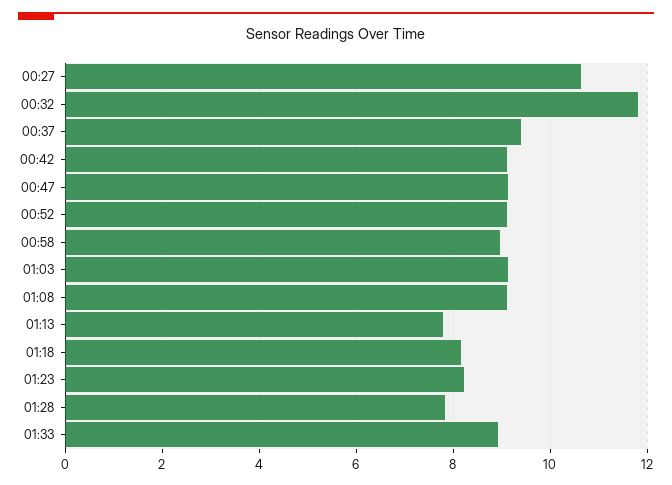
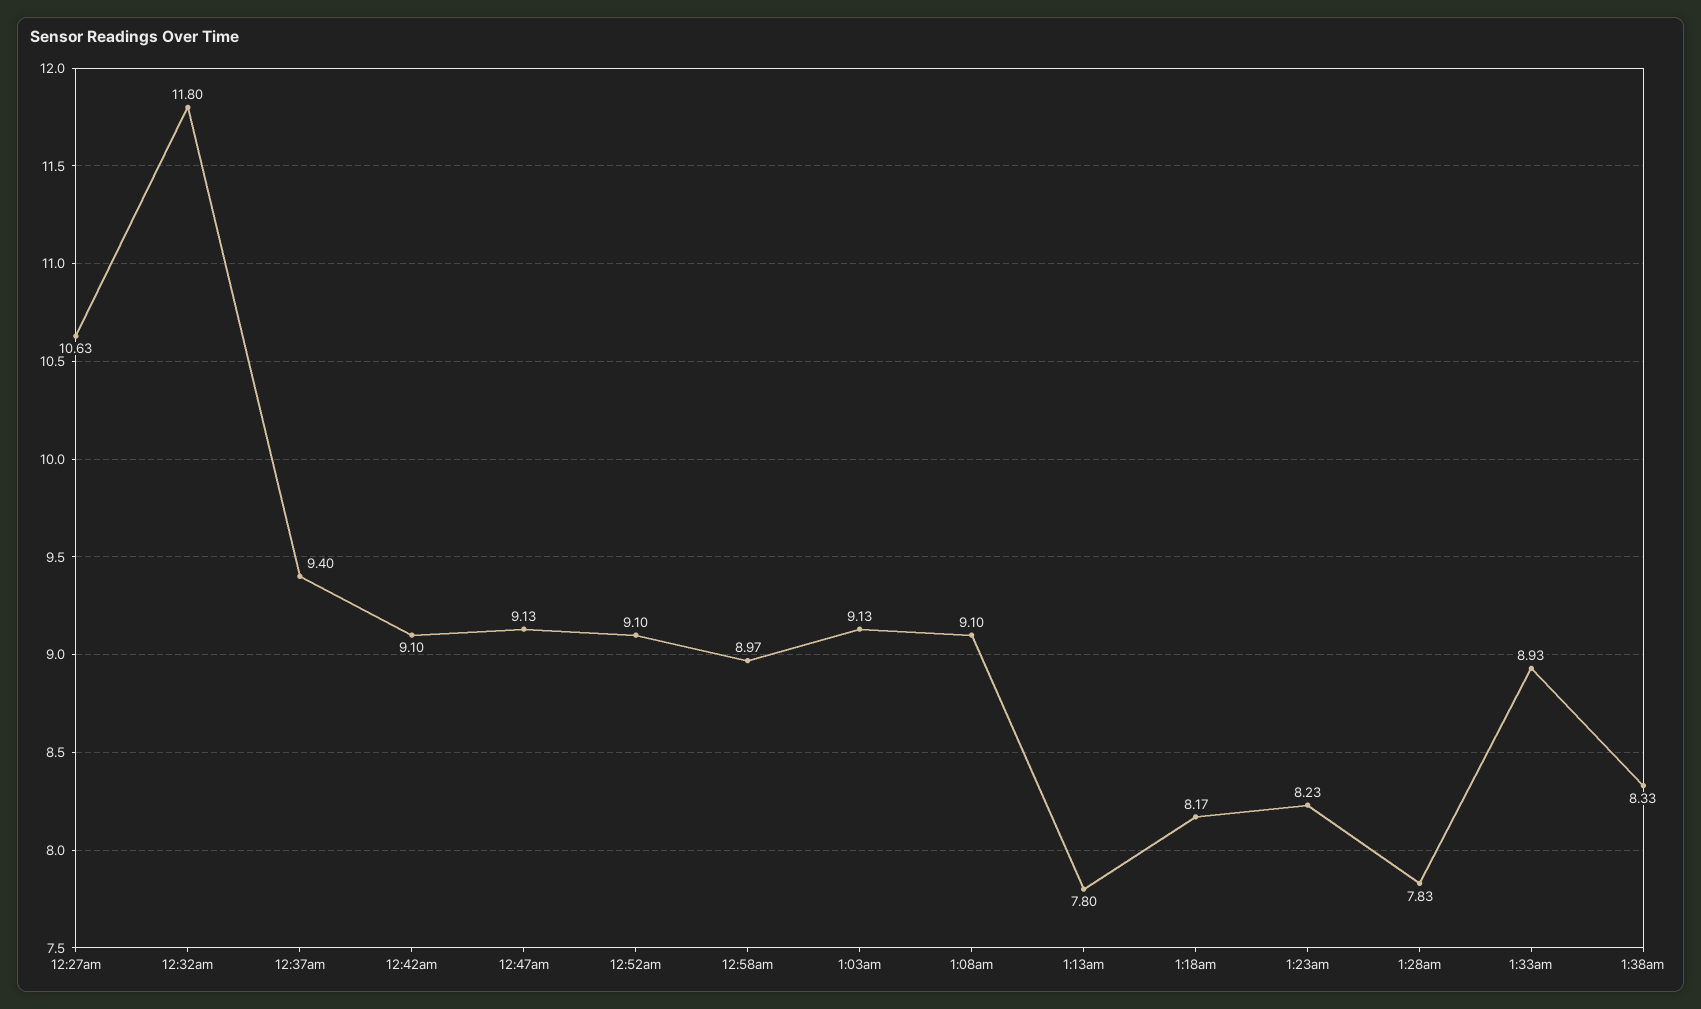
1:38am: none -> 8.33

